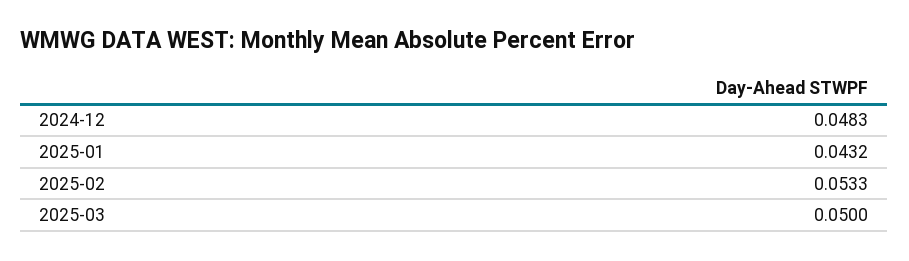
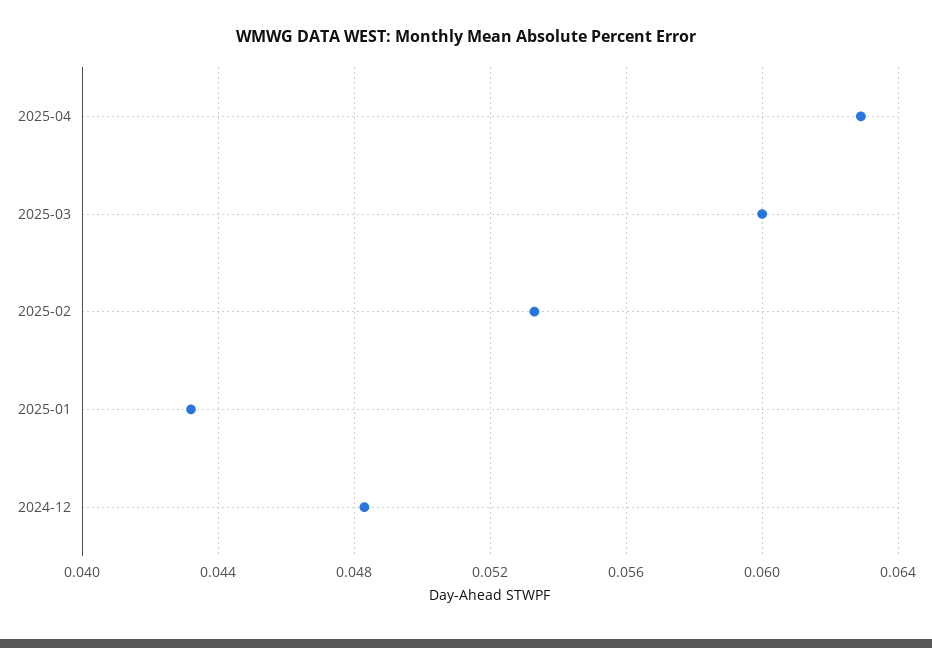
2025-03: 0.05 -> 0.06
2025-04: none -> 0.063

